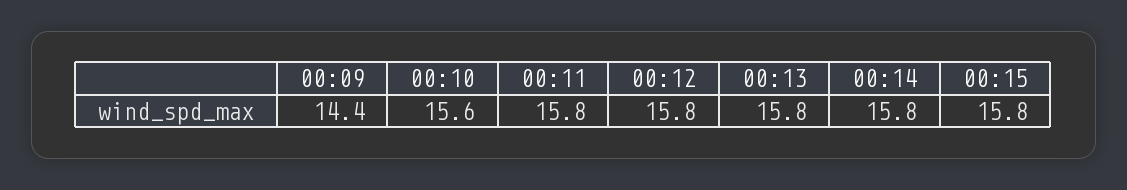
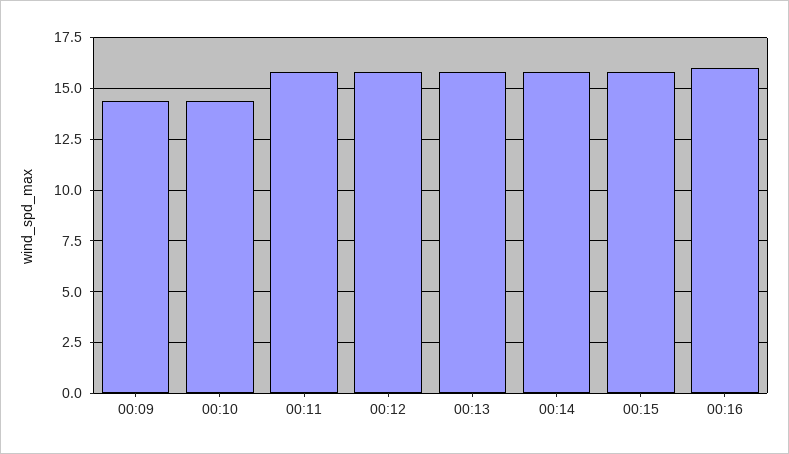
00:10: 15.6 -> 14.5
00:16: none -> 16

